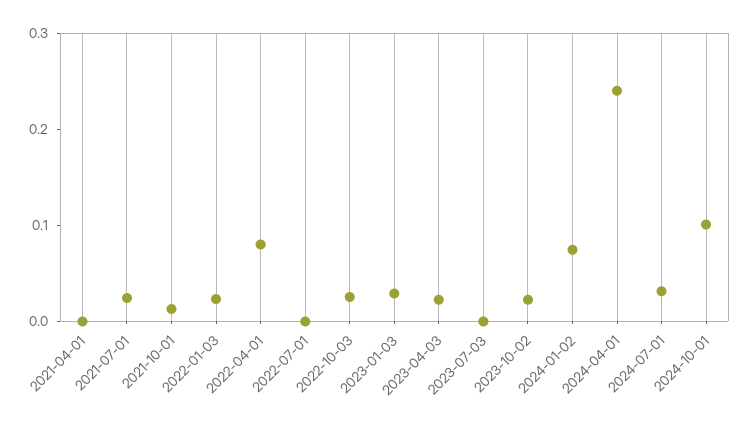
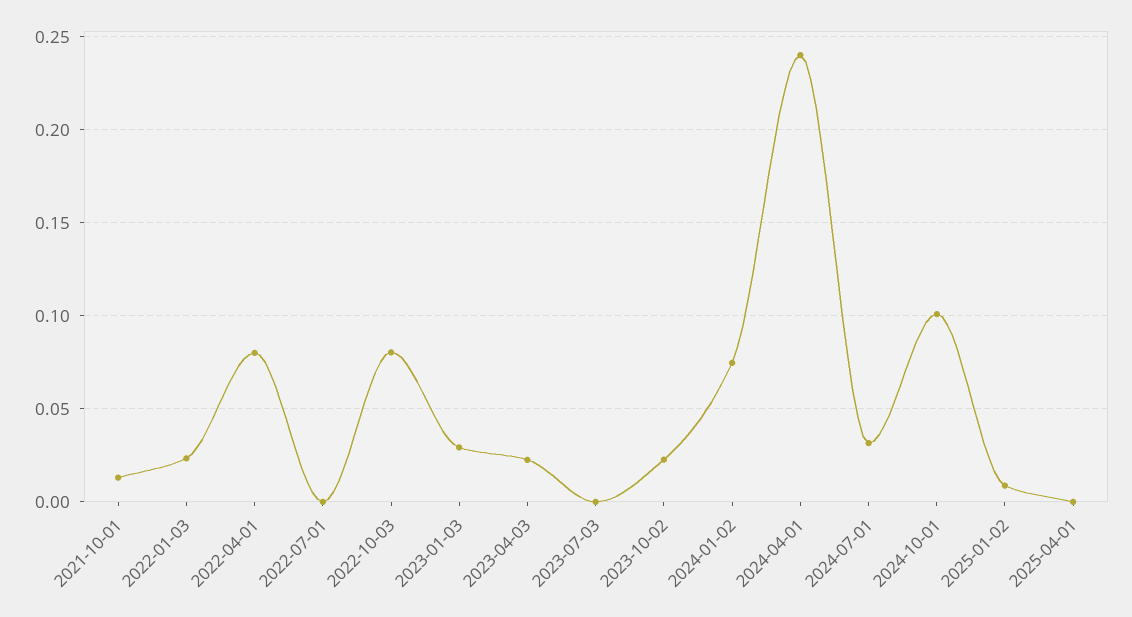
2021-04-01: 0 -> none
2021-07-01: 0.02 -> none
2022-10-03: 0.02 -> 0.08
2025-01-02: none -> 0.01
2025-04-01: none -> 0

